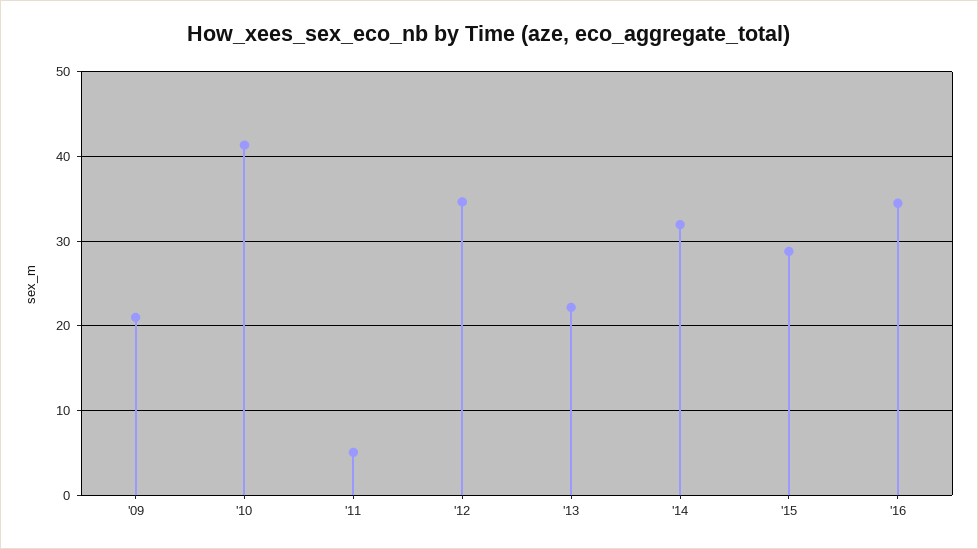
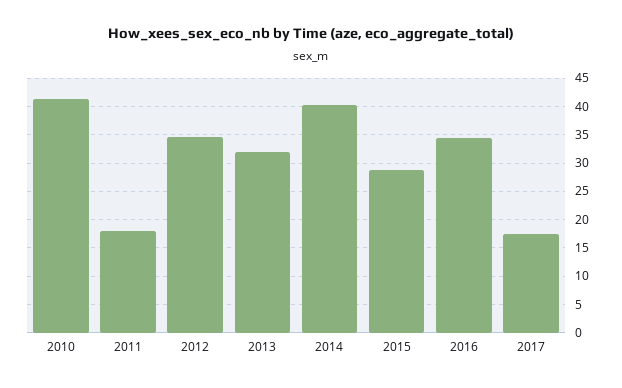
'09: 21 -> none
'11: 5 -> 17.5
'13: 22 -> 32.5
'14: 32 -> 40
2017: none -> 17.5

